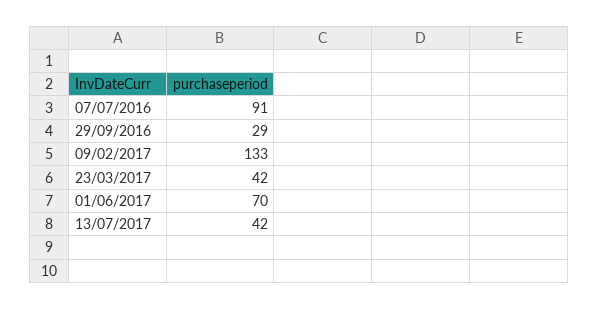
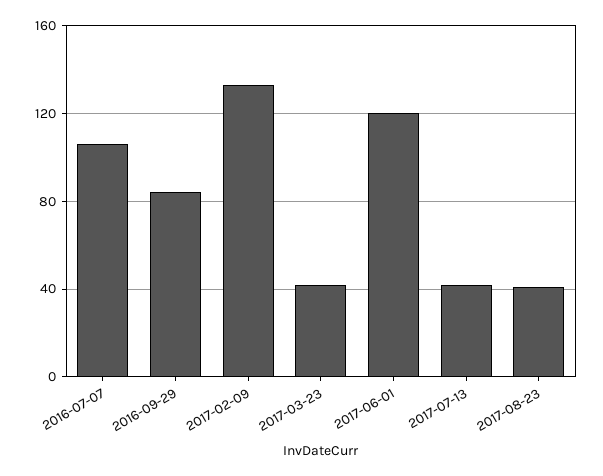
07/07/2016: 91 -> 105
29/09/2016: 29 -> 85
01/06/2017: 70 -> 120
2017-08-23: none -> 40

